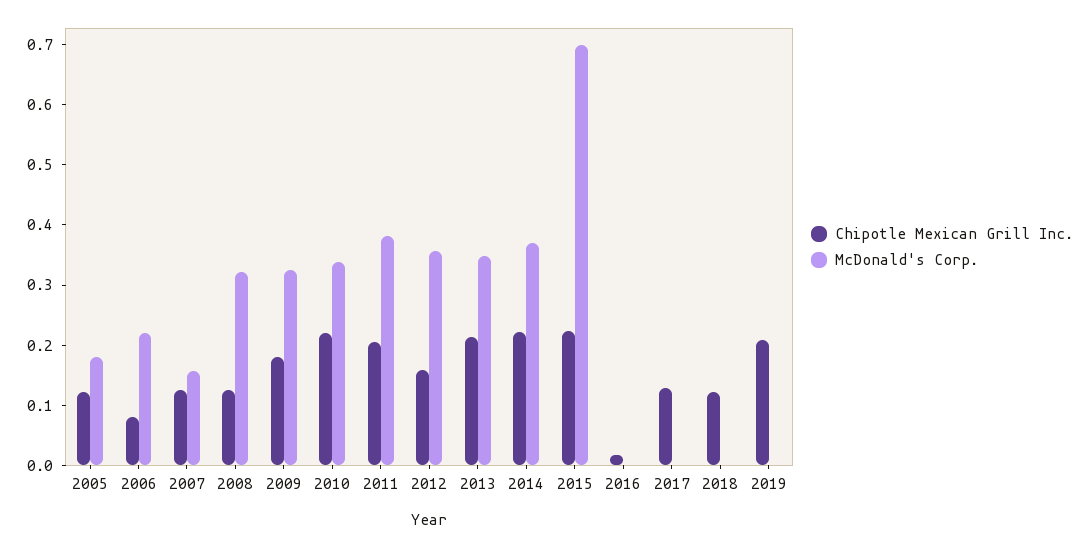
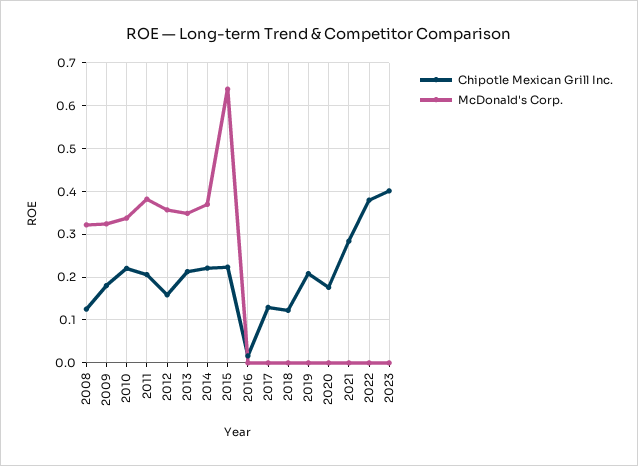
Chipotle Mexican Grill Inc., 2005: 0.12 -> none
McDonald's Corp., 2005: 0.18 -> none
Chipotle Mexican Grill Inc., 2006: 0.08 -> none
McDonald's Corp., 2006: 0.22 -> none
Chipotle Mexican Grill Inc., 2007: 0.12 -> none
McDonald's Corp., 2007: 0.16 -> none
McDonald's Corp., 2015: 0.7 -> 0.64
Chipotle Mexican Grill Inc., 2020: none -> 0.18
McDonald's Corp., 2020: none -> 0
Chipotle Mexican Grill Inc., 2021: none -> 0.28
McDonald's Corp., 2021: none -> 0
Chipotle Mexican Grill Inc., 2022: none -> 0.38
McDonald's Corp., 2022: none -> 0
Chipotle Mexican Grill Inc., 2023: none -> 0.4
McDonald's Corp., 2023: none -> 0

